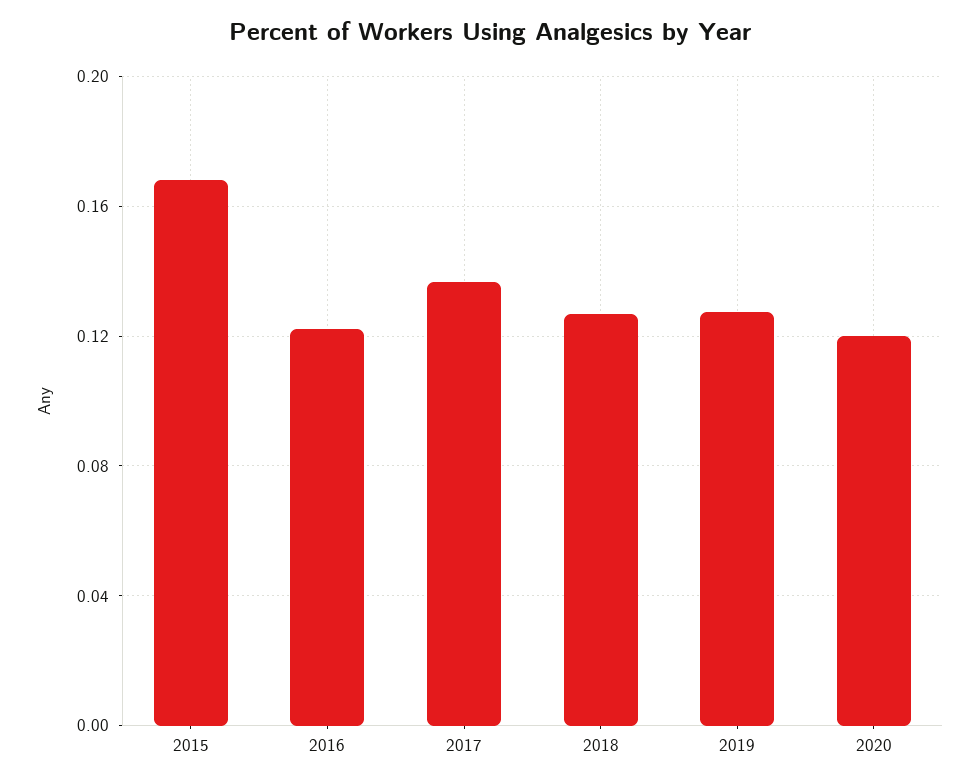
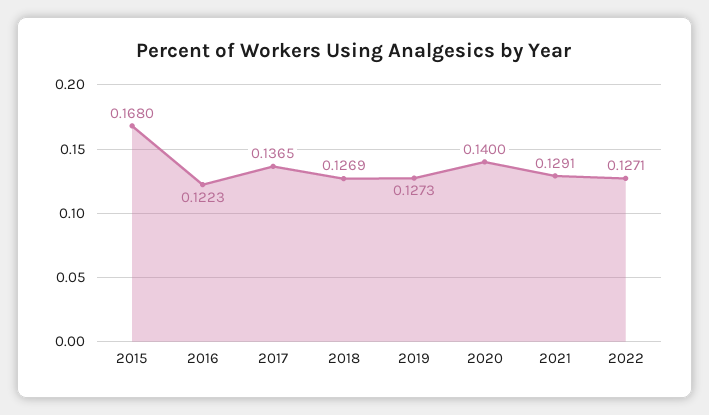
2020: 0.12 -> 0.14
2021: none -> 0.1291
2022: none -> 0.1271

